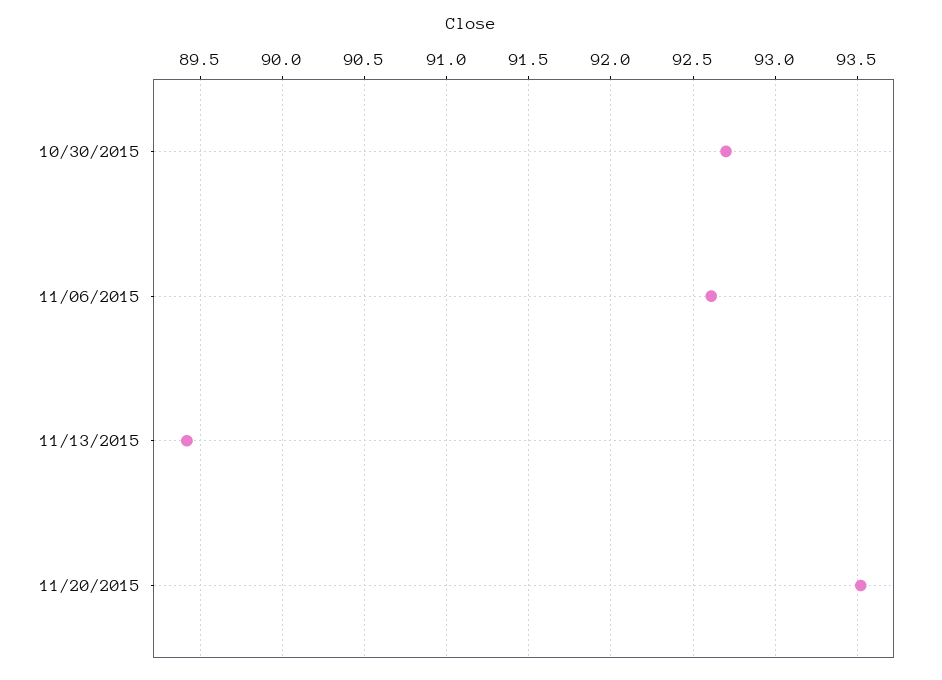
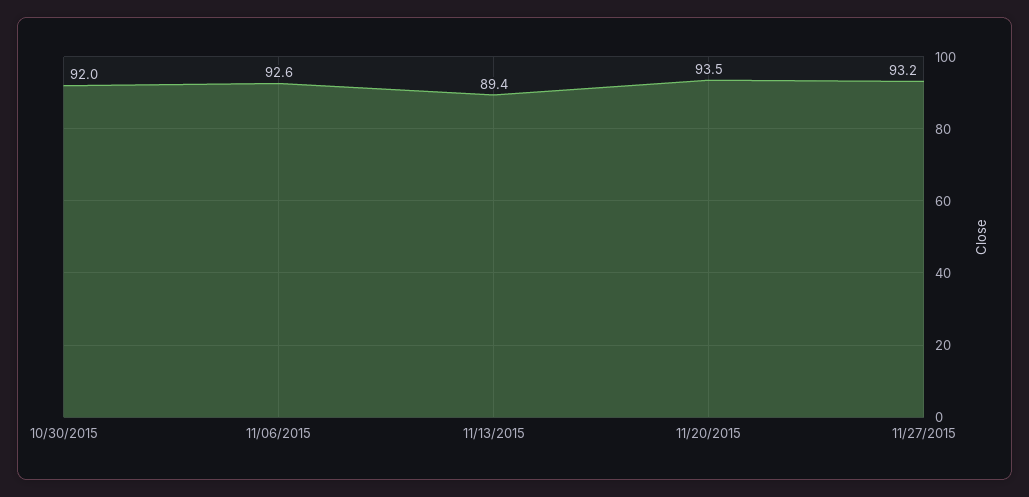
10/30/2015: 92.7 -> 92
11/27/2015: none -> 93.2

